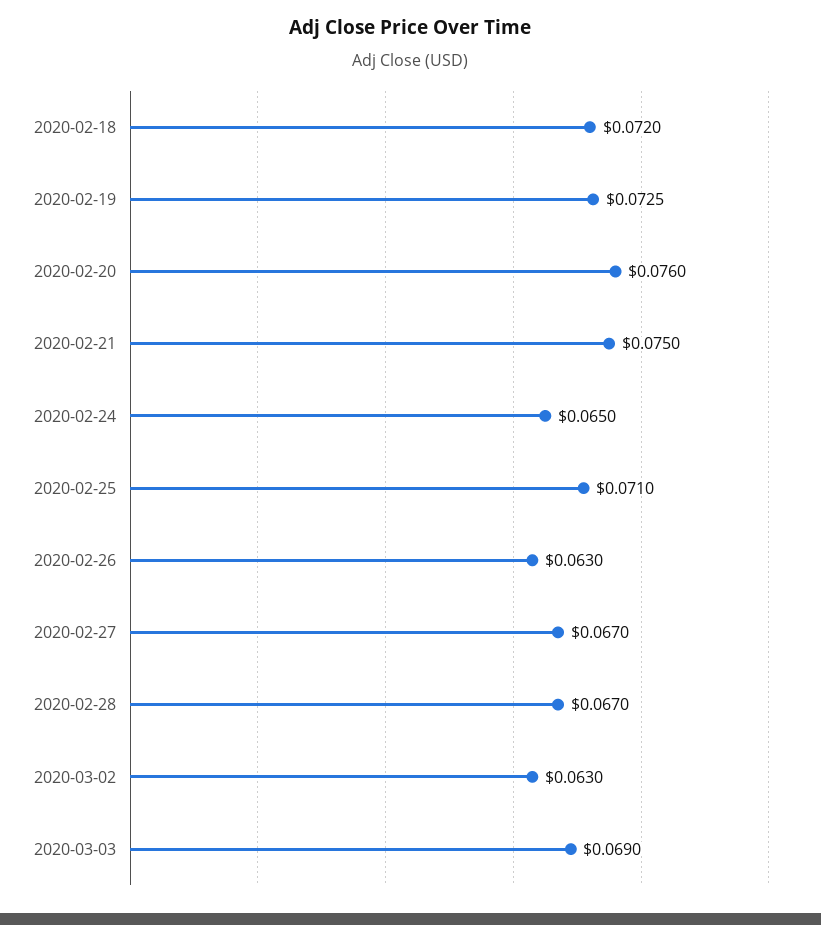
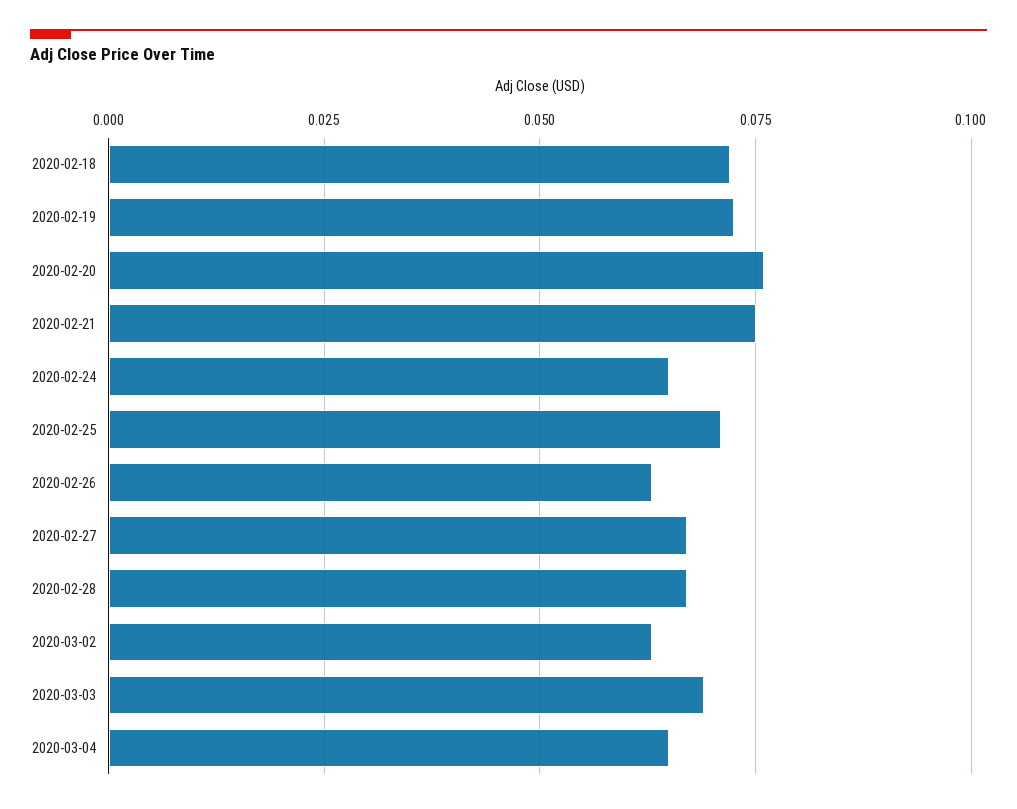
2020-03-04: none -> 0.065

